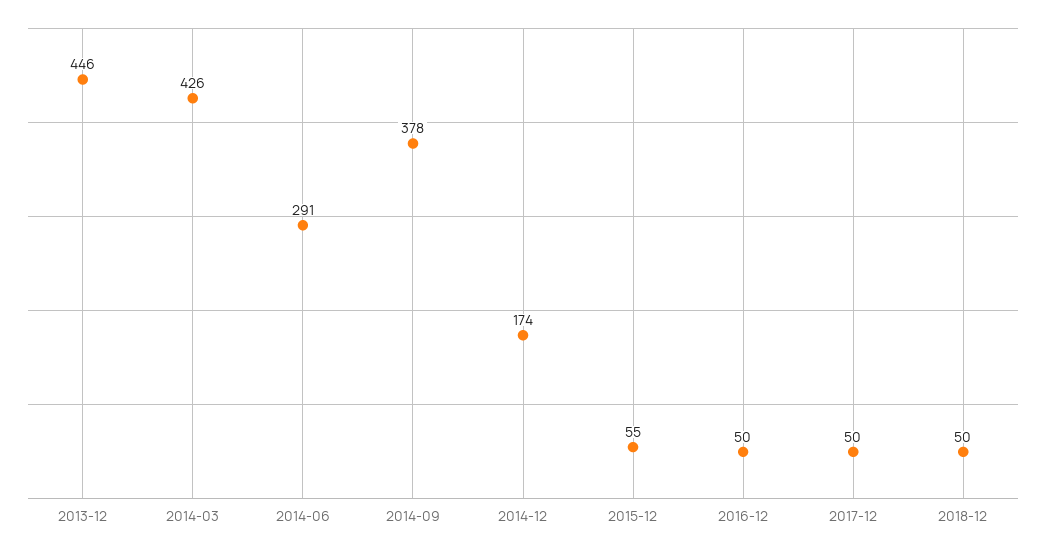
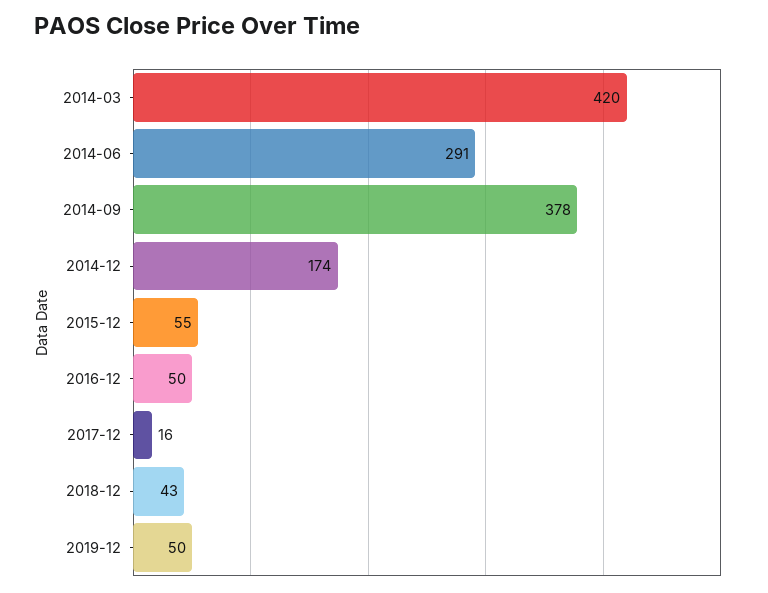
2013-12: 446 -> none
2014-03: 426 -> 420
2017-12: 50 -> 16
2018-12: 50 -> 43
2019-12: none -> 50

